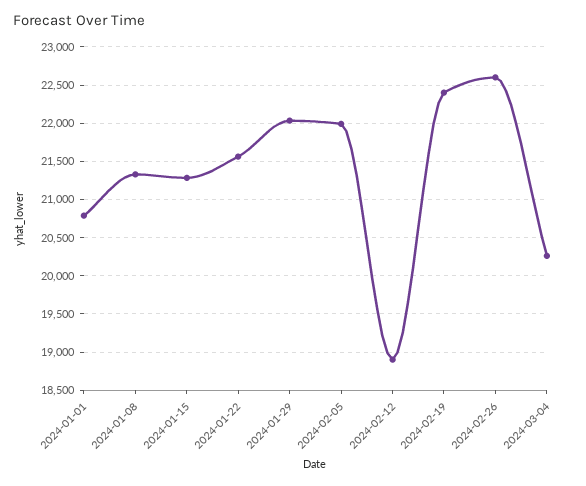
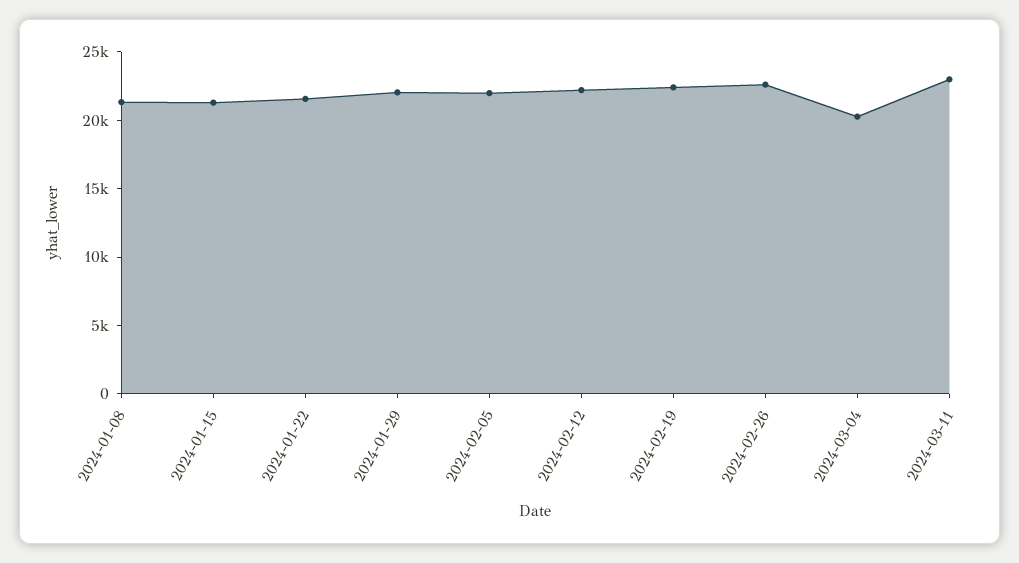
2024-01-01: 20800 -> none
2024-02-12: 18900 -> 22000
2024-03-11: none -> 23000

